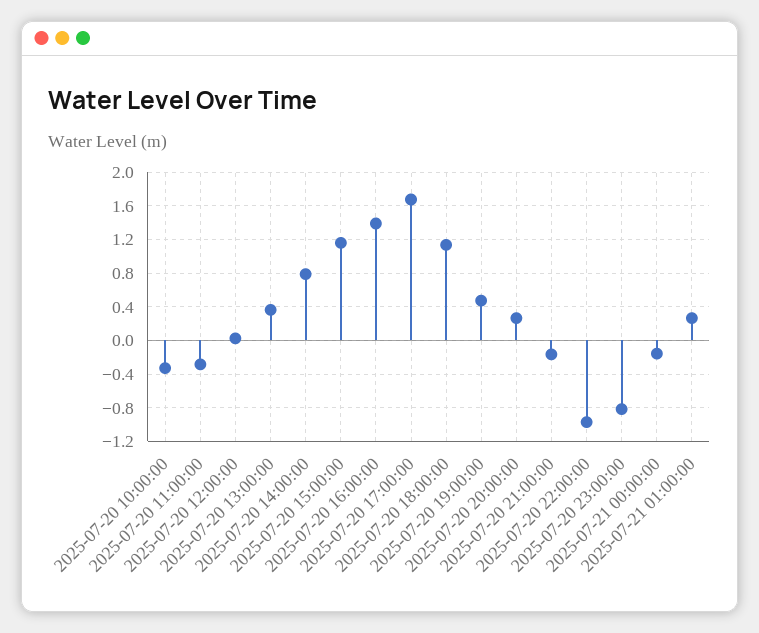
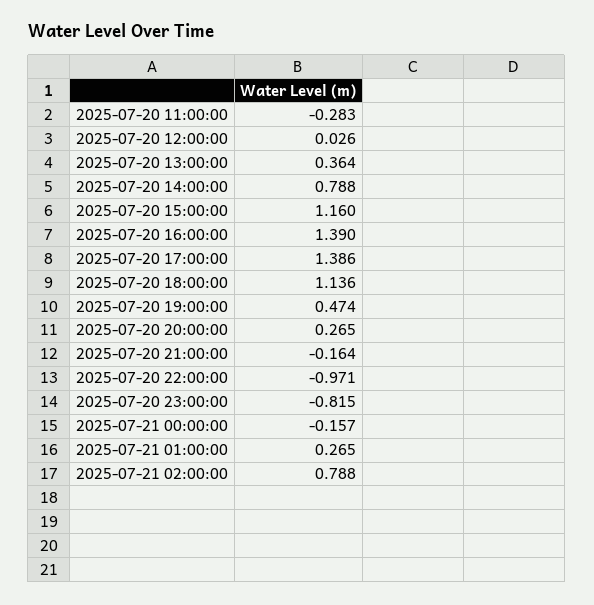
2025-07-20 10:00:00: -0.3 -> none
2025-07-20 17:00:00: 1.7 -> 1.386
2025-07-21 02:00:00: none -> 0.788

